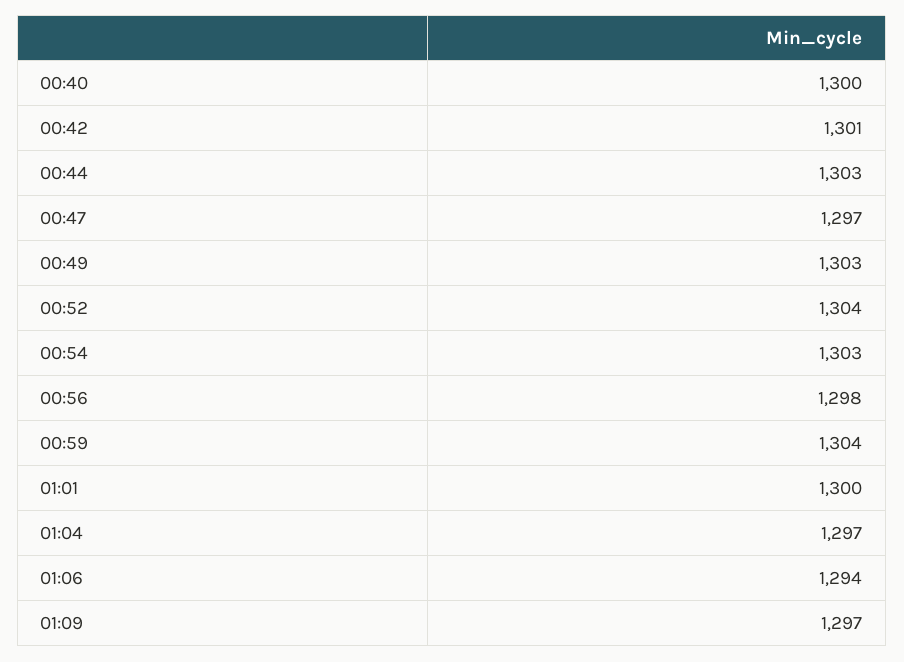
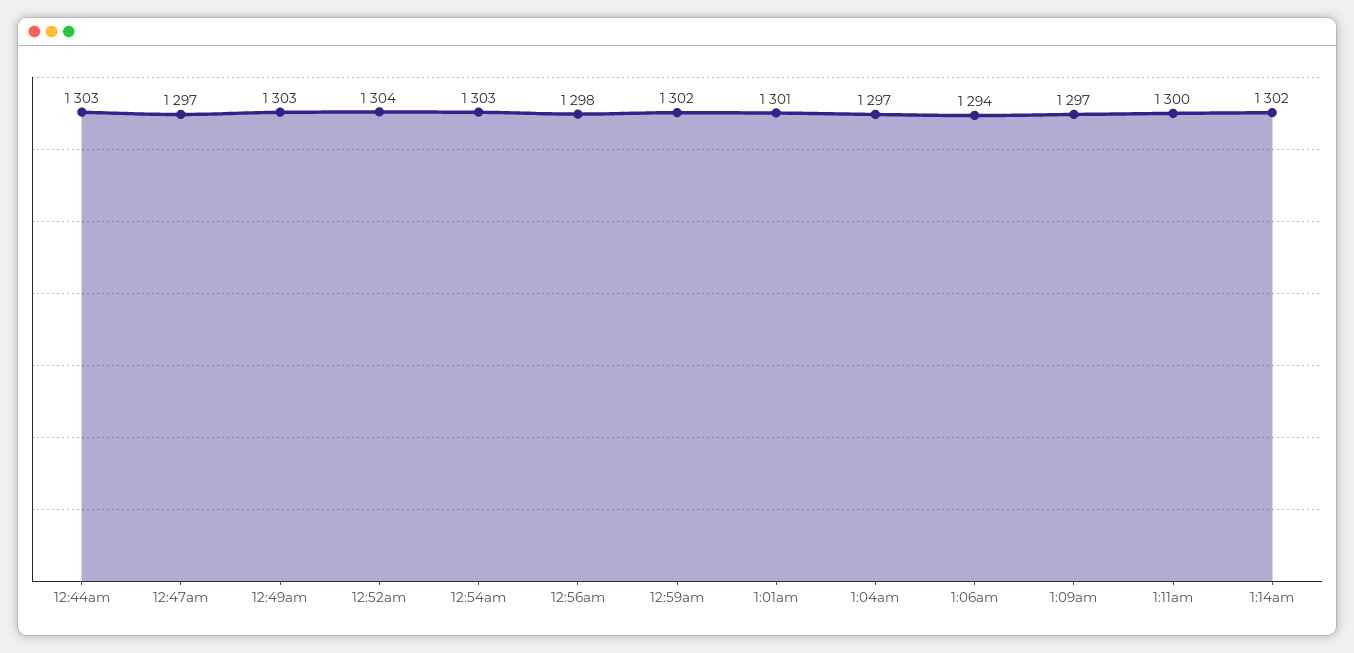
00:40: 1300 -> none
00:42: 1301 -> none
00:59: 1304 -> 1302
01:01: 1300 -> 1301
1:11am: none -> 1300
1:14am: none -> 1302

